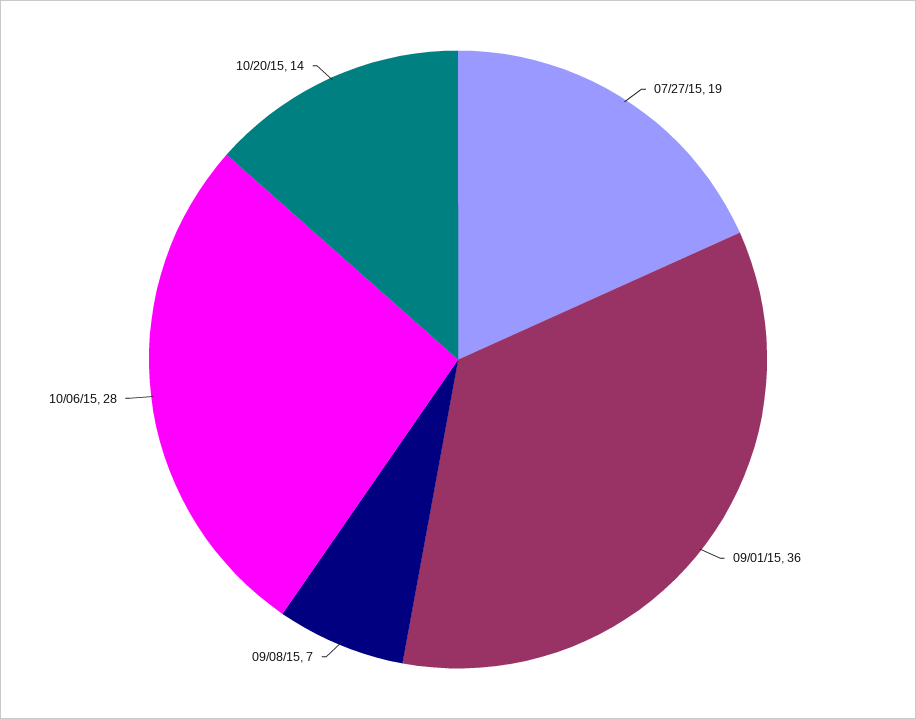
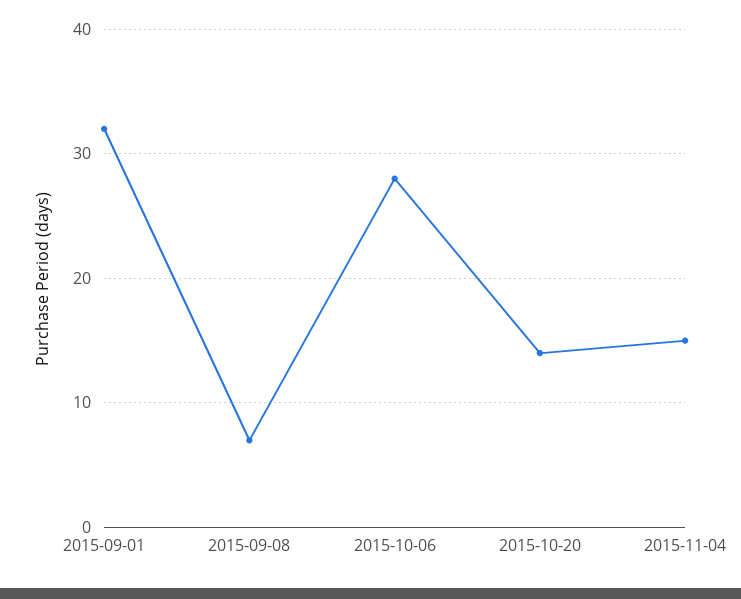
07/27/15: 19 -> none
09/01/15: 36 -> 32
2015-11-04: none -> 15

